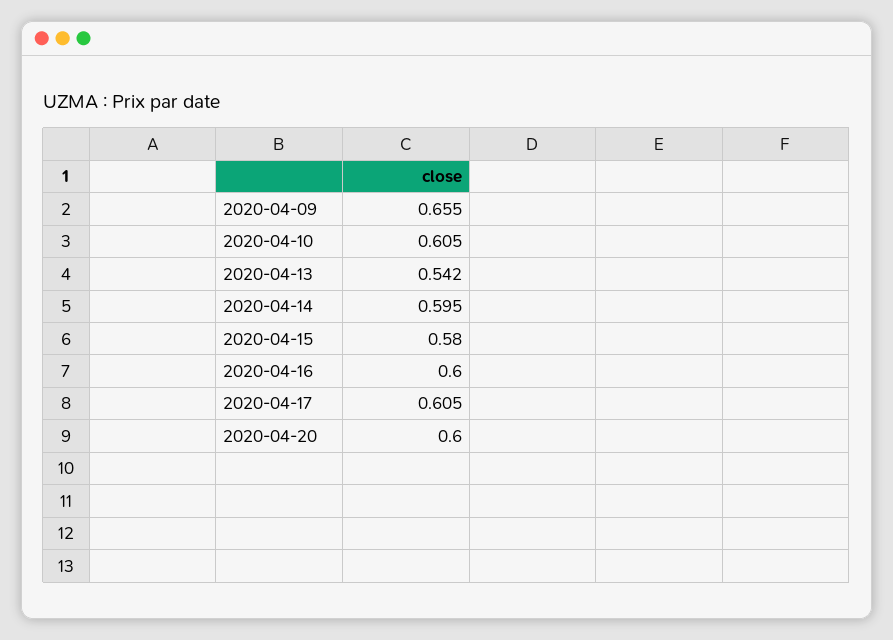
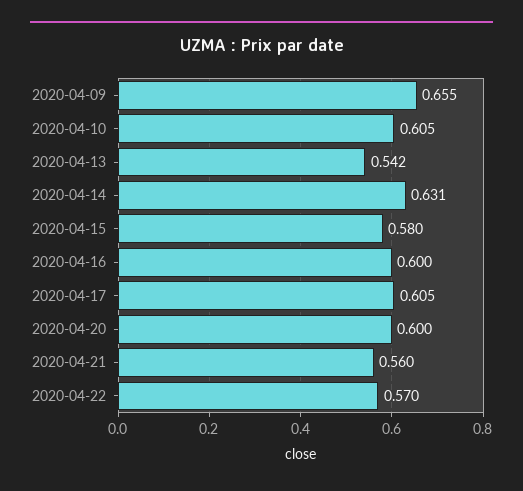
2020-04-14: 0.595 -> 0.631
2020-04-21: none -> 0.56
2020-04-22: none -> 0.57

